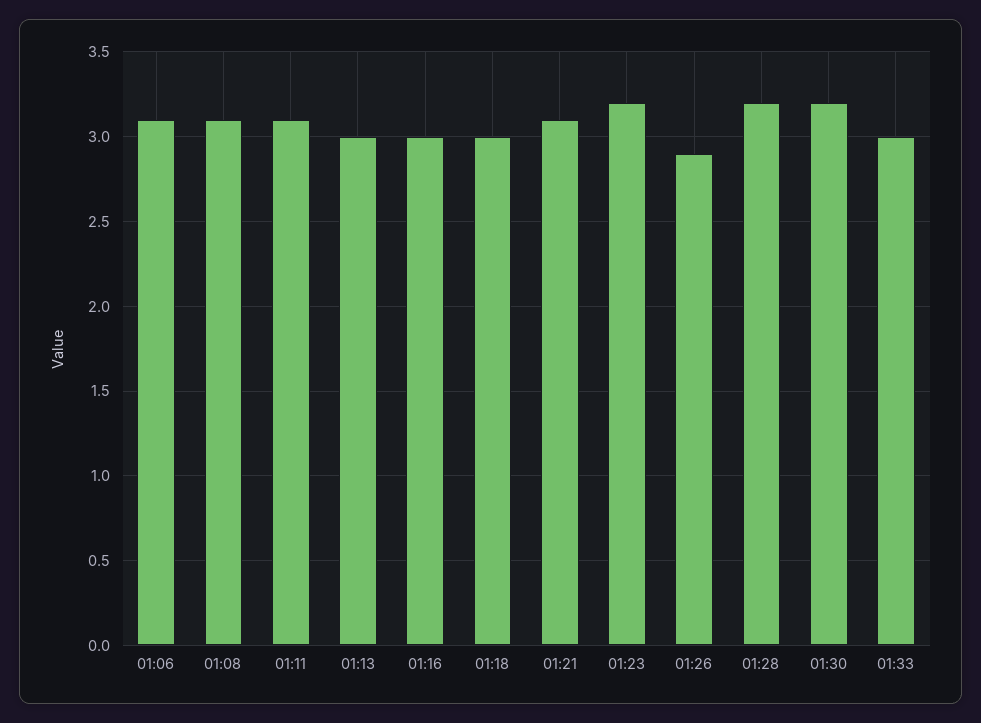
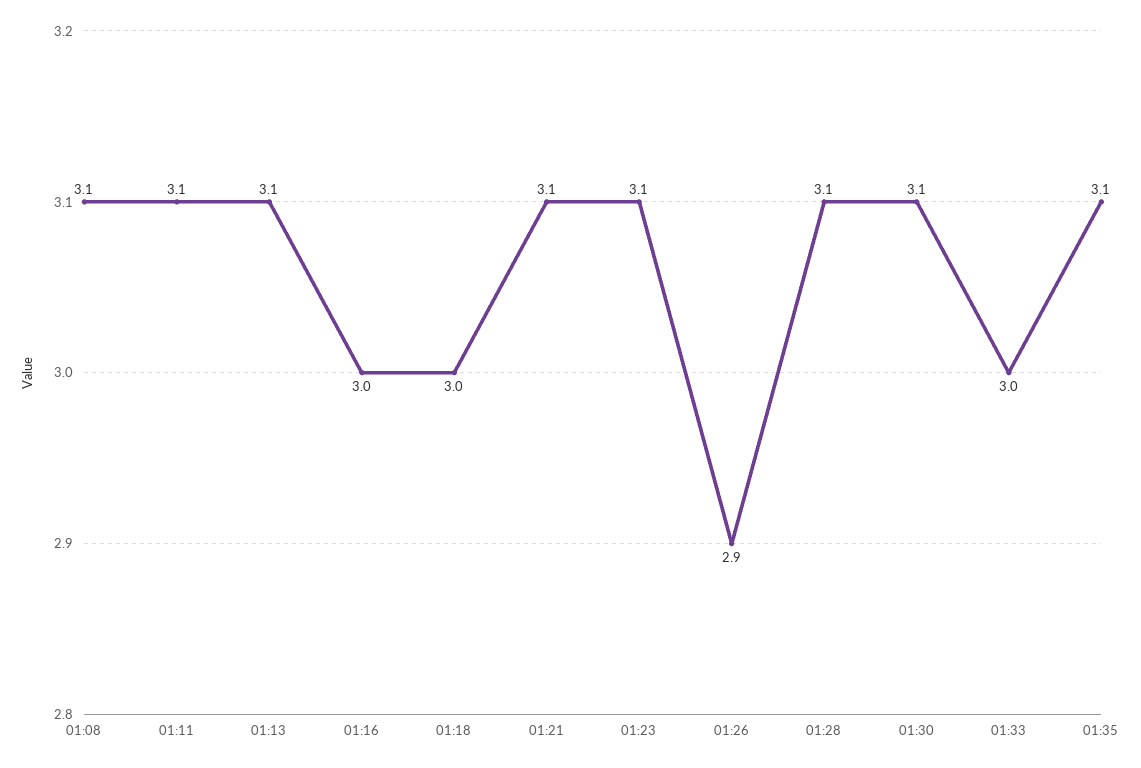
01:06: 3.1 -> none
01:13: 3 -> 3.1
01:23: 3.2 -> 3.1
01:28: 3.2 -> 3.1
01:30: 3.2 -> 3.1
01:35: none -> 3.1

